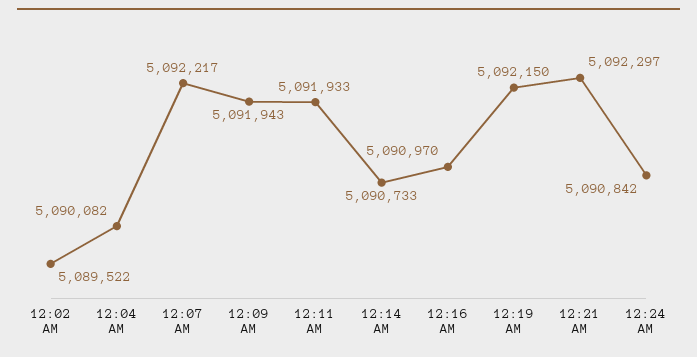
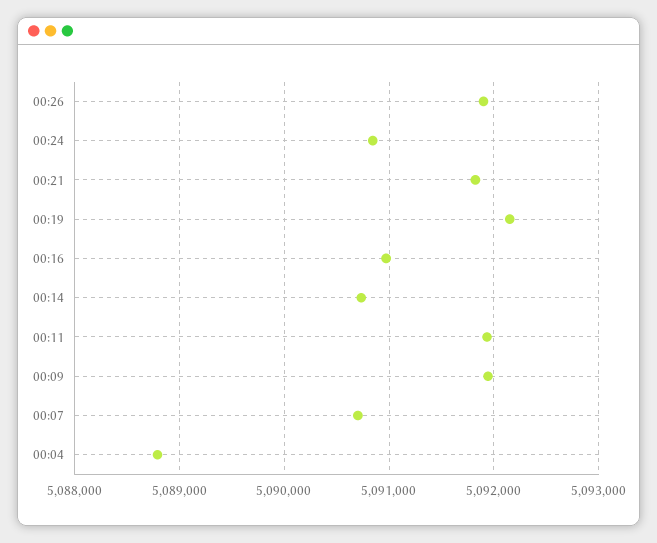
12:02 AM: 5089522 -> none
12:04 AM: 5090082 -> 5088800
12:07 AM: 5092217 -> 5090700
12:21 AM: 5092297 -> 5091800
00:26: none -> 5091900

